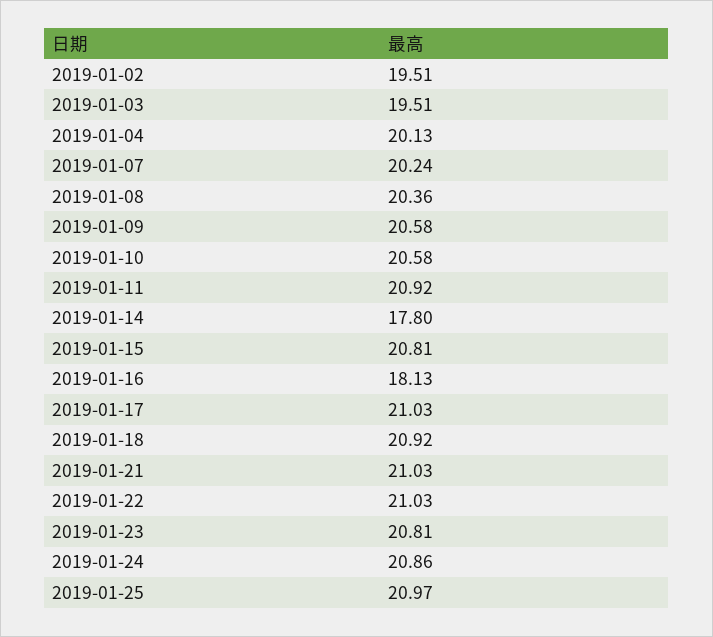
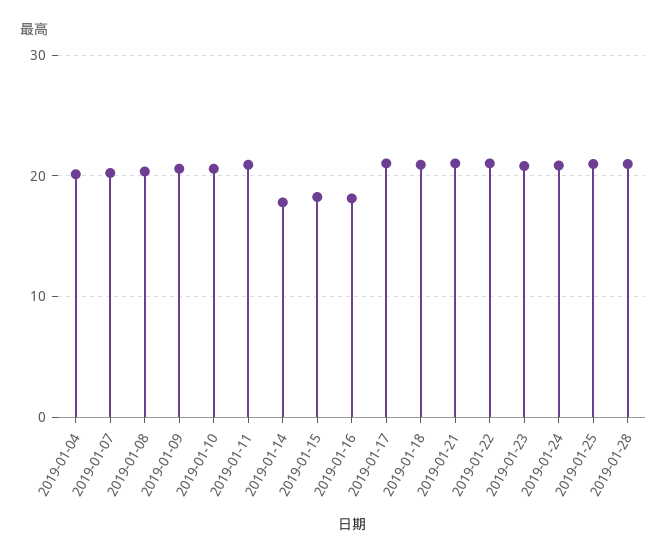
2019-01-02: 19.51 -> none
2019-01-03: 19.51 -> none
2019-01-15: 20.81 -> 18
2019-01-28: none -> 21

